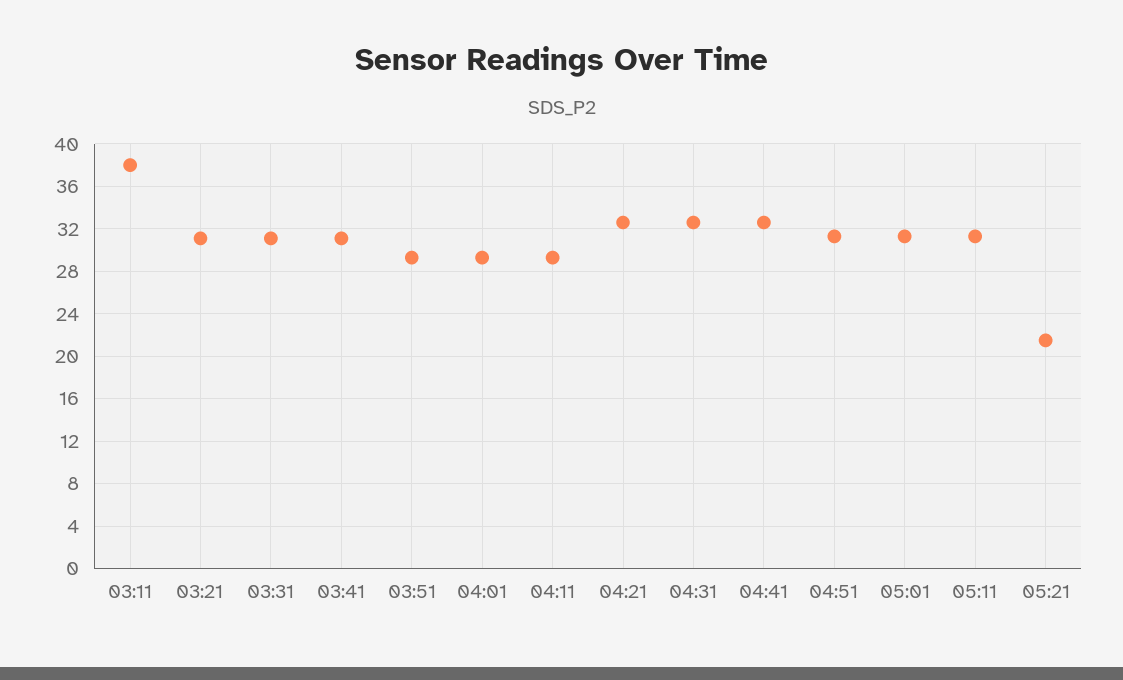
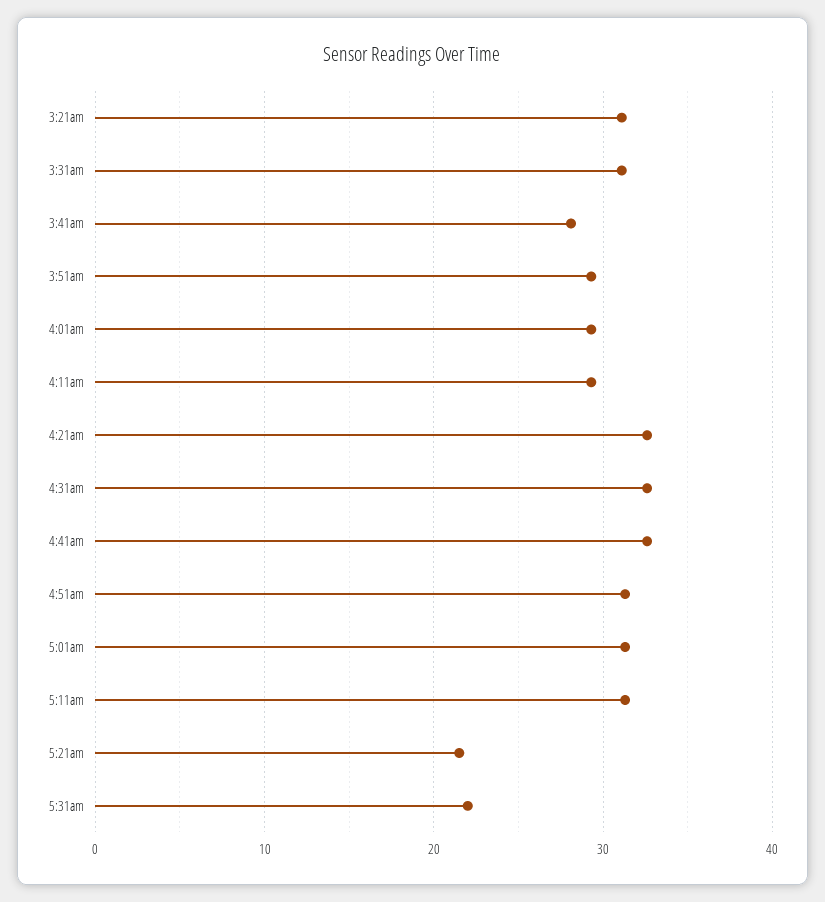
03:11: 38 -> none
03:41: 31 -> 28
5:31am: none -> 22

